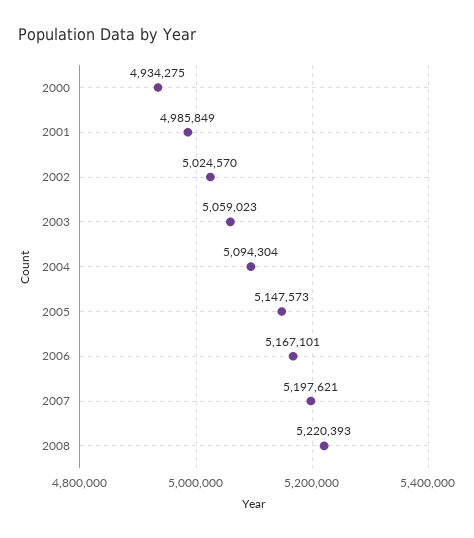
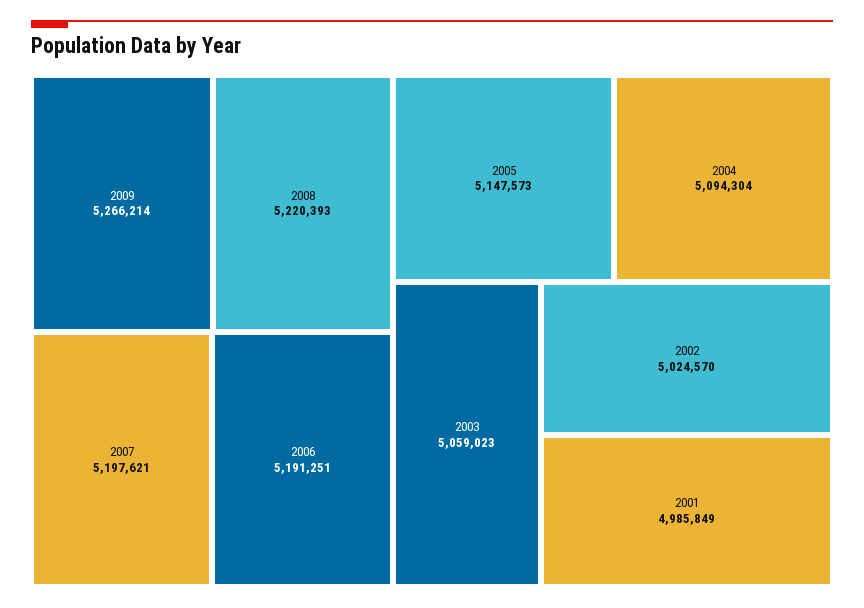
2000: 4934275 -> none
2006: 5167101 -> 5191251
2009: none -> 5266214

